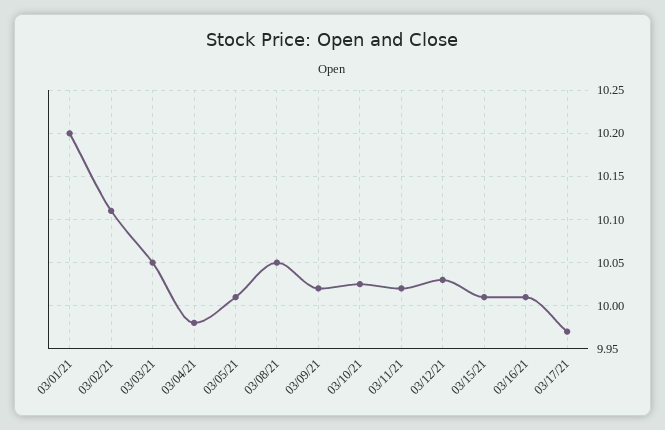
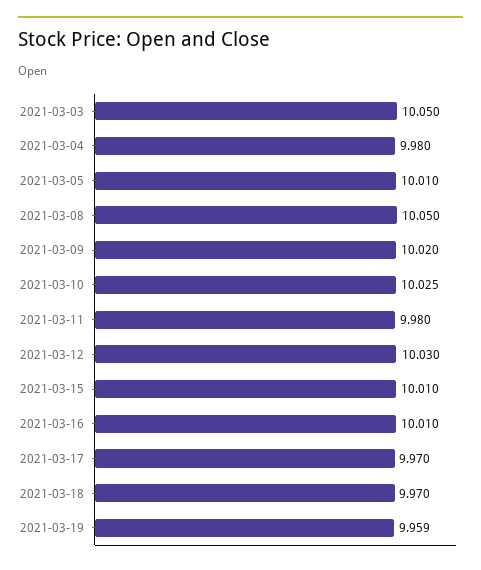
03/01/21: 10.2 -> none
03/02/21: 10.11 -> none
03/11/21: 10.02 -> 9.98
2021-03-18: none -> 9.97
2021-03-19: none -> 9.959

